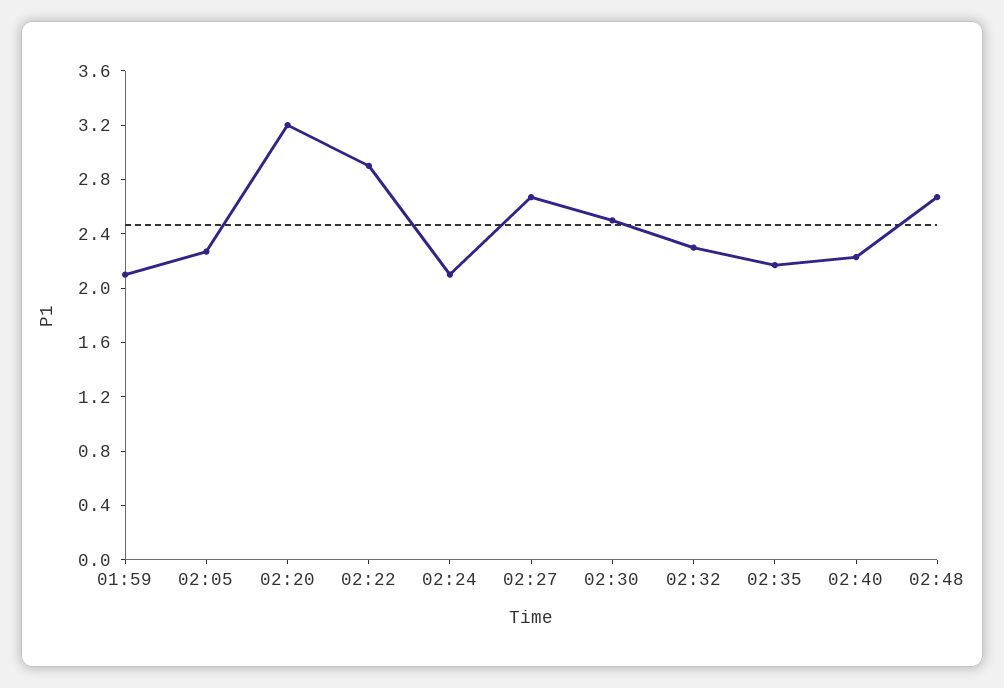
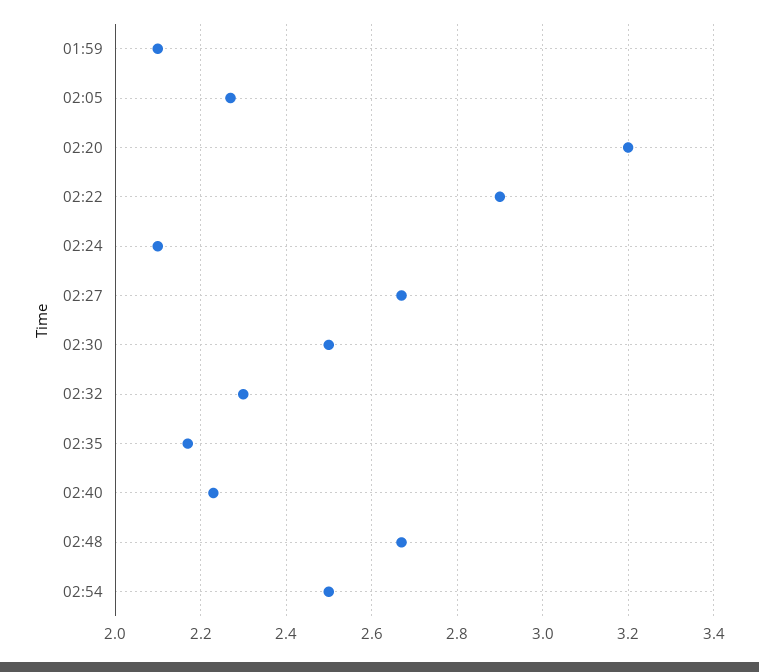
02:54: none -> 2.5

